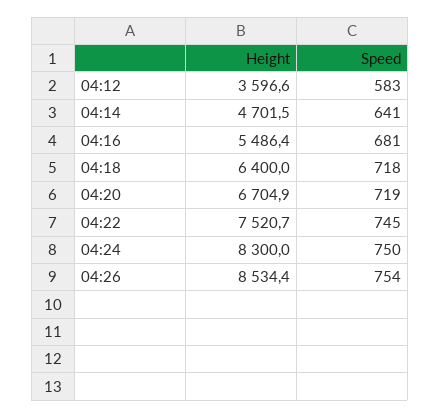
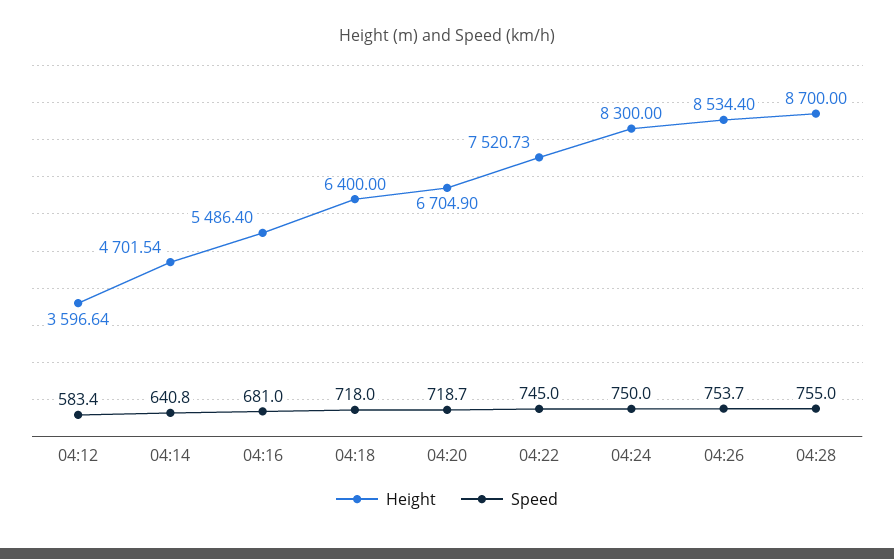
Height, 04:28: none -> 8700
Speed, 04:28: none -> 755

